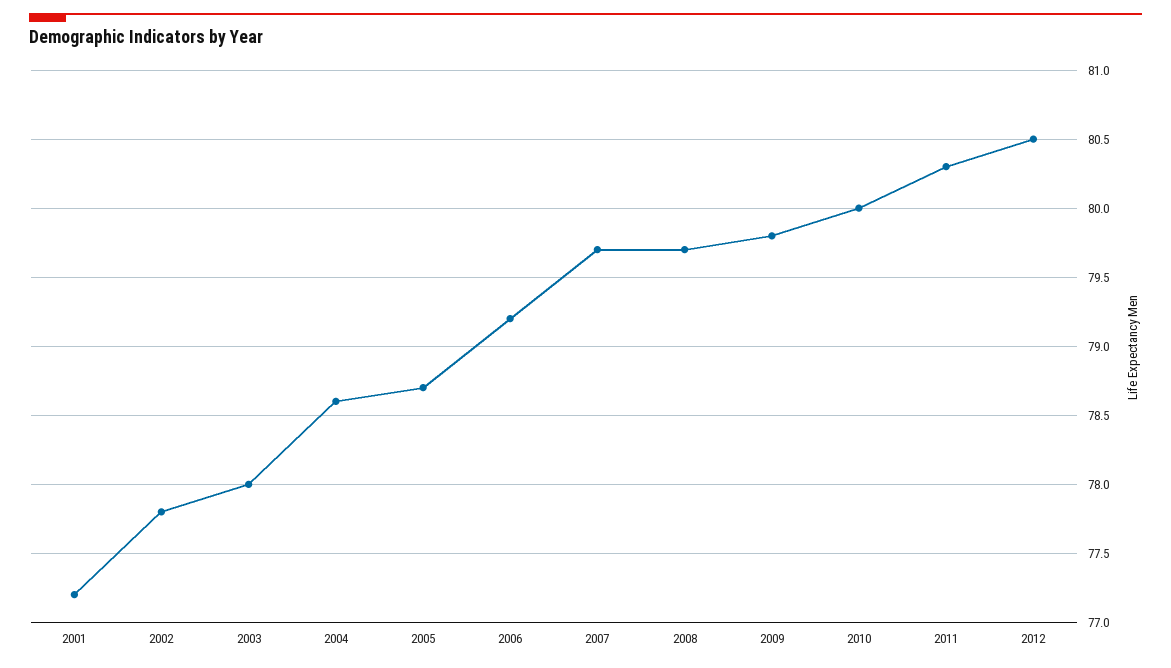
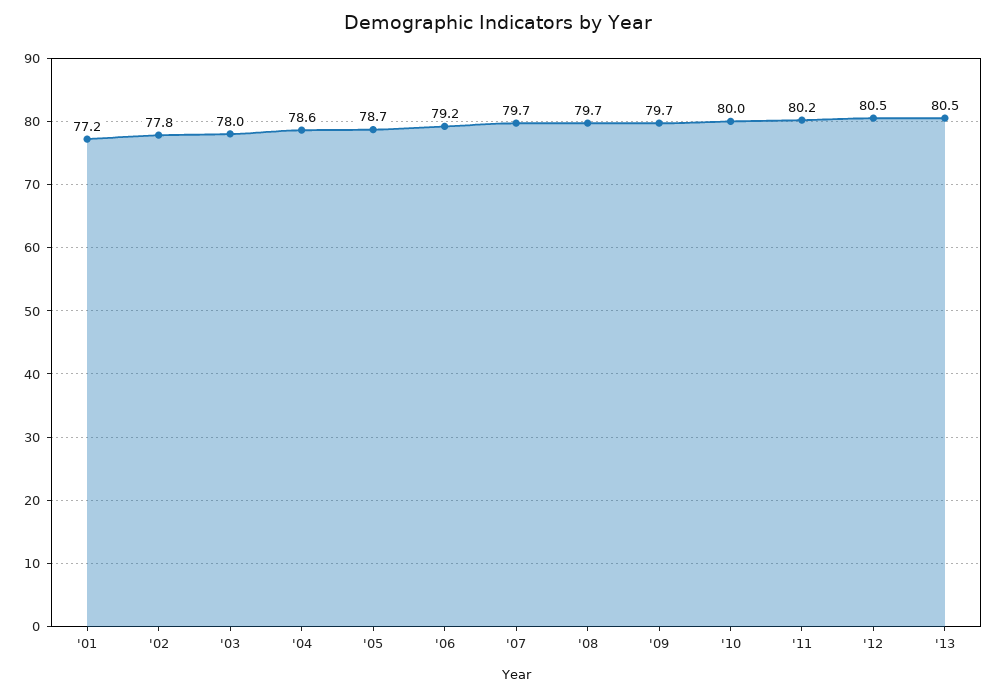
2009: 79.8 -> 79.7
2011: 80.3 -> 80.2
'13: none -> 80.5

